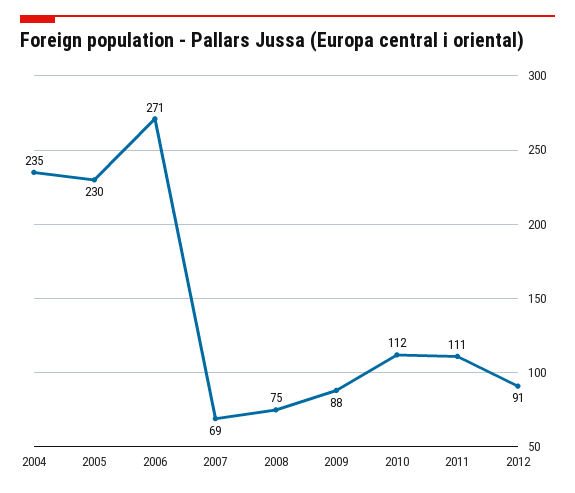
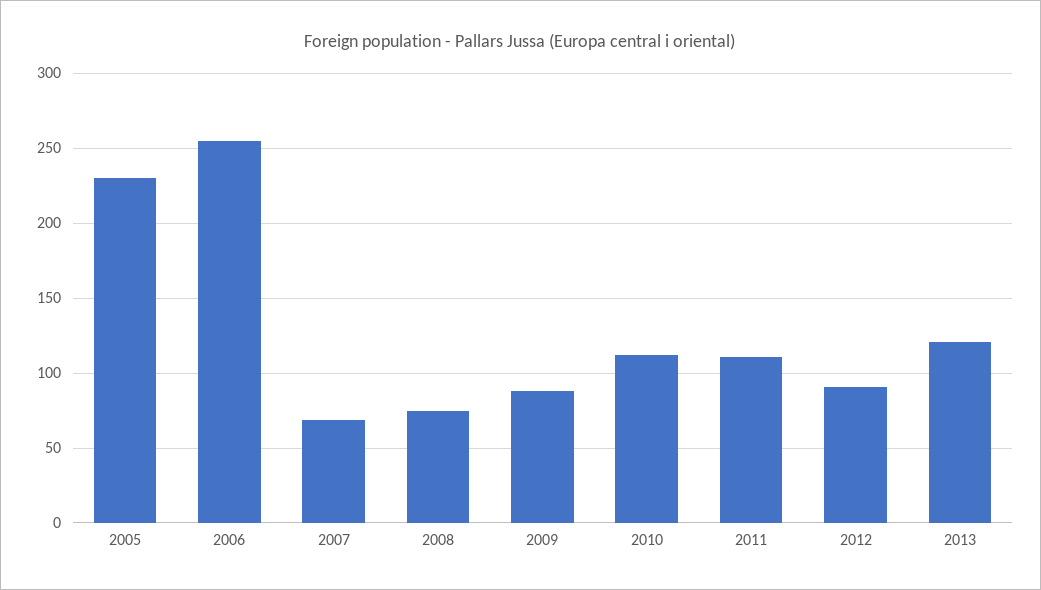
2004: 235 -> none
2006: 271 -> 255
2013: none -> 120

